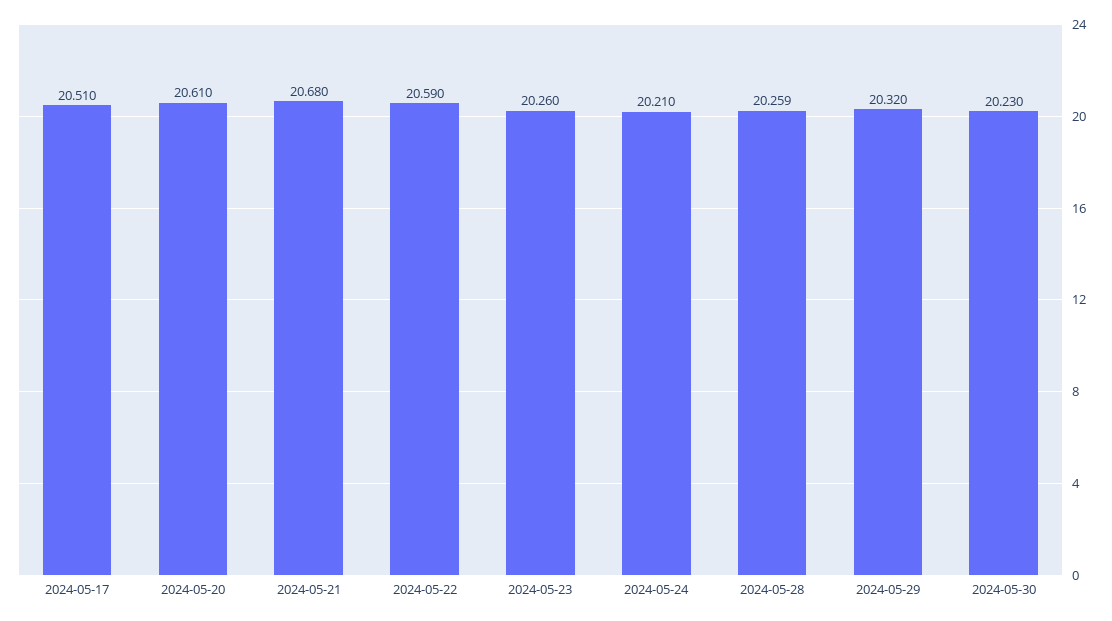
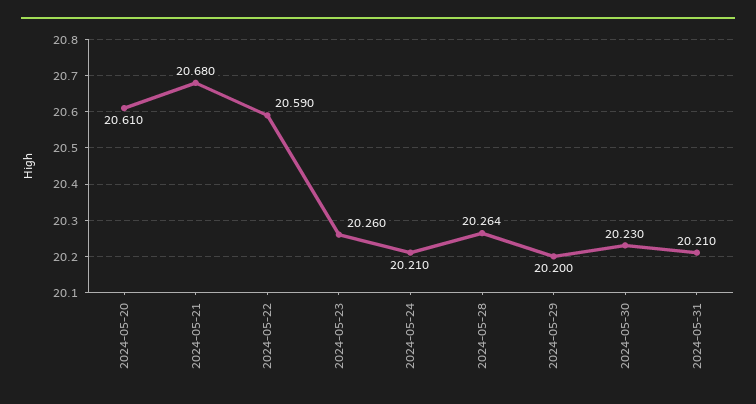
2024-05-17: 20.51 -> none
2024-05-28: 20.259 -> 20.264
2024-05-29: 20.32 -> 20.2
2024-05-31: none -> 20.21

